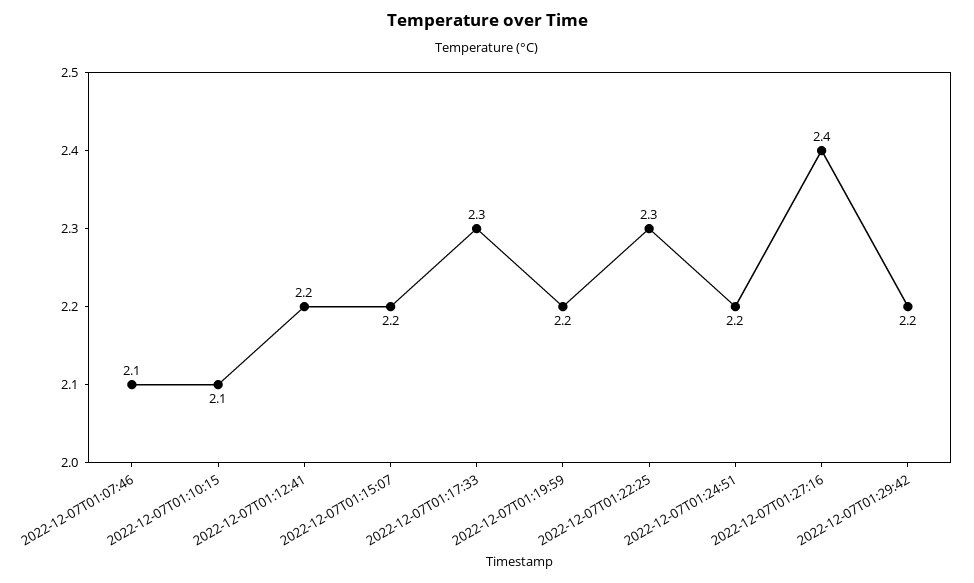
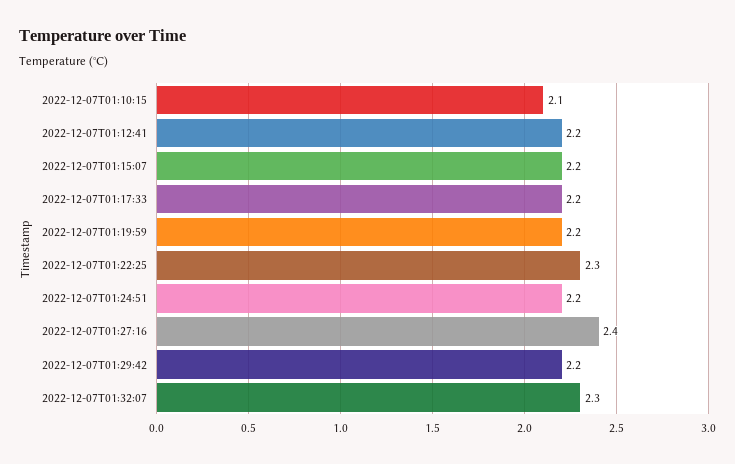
2022-12-07T01:07:46: 2.1 -> none
2022-12-07T01:17:33: 2.3 -> 2.2
2022-12-07T01:32:07: none -> 2.3

